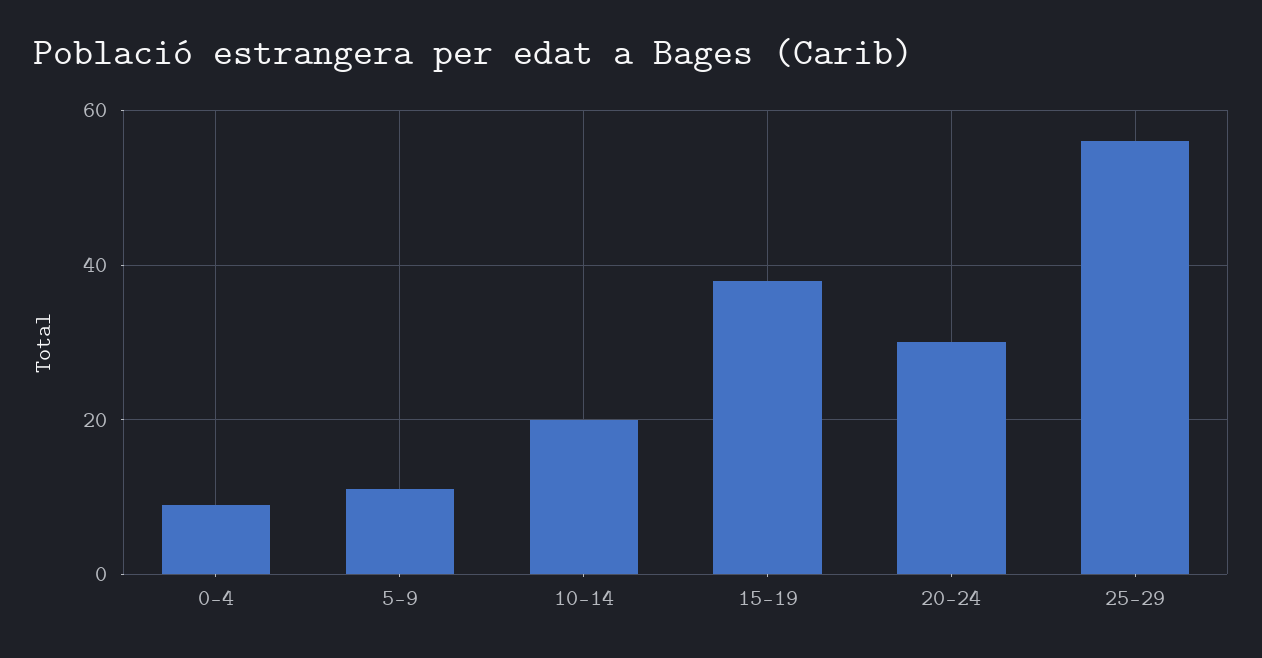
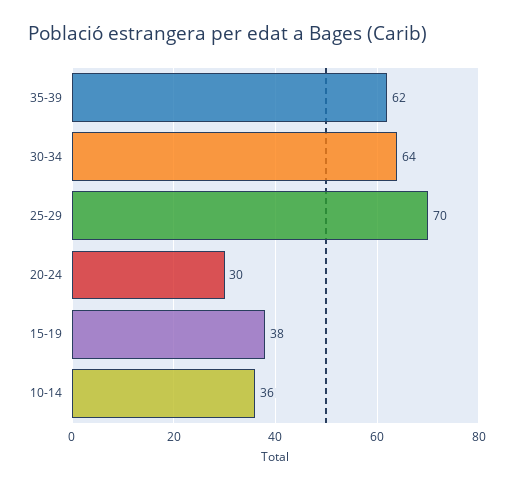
0-4: 10 -> none
5-9: 10 -> none
10-14: 20 -> 36
25-29: 55 -> 70
35-39: none -> 62
30-34: none -> 64

